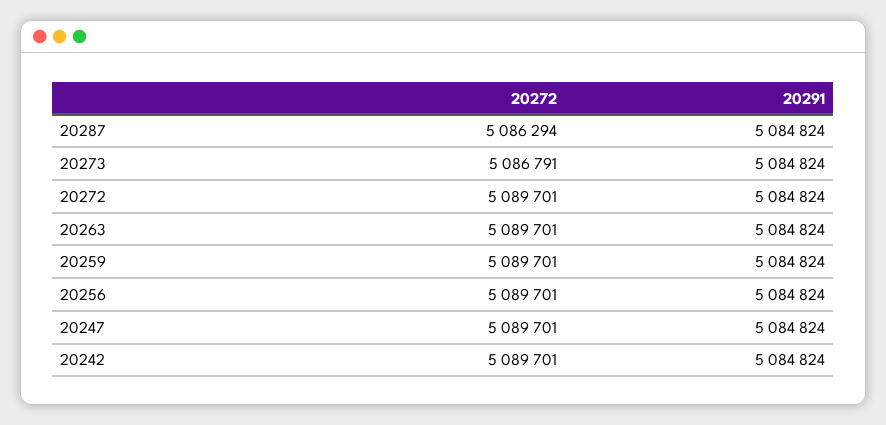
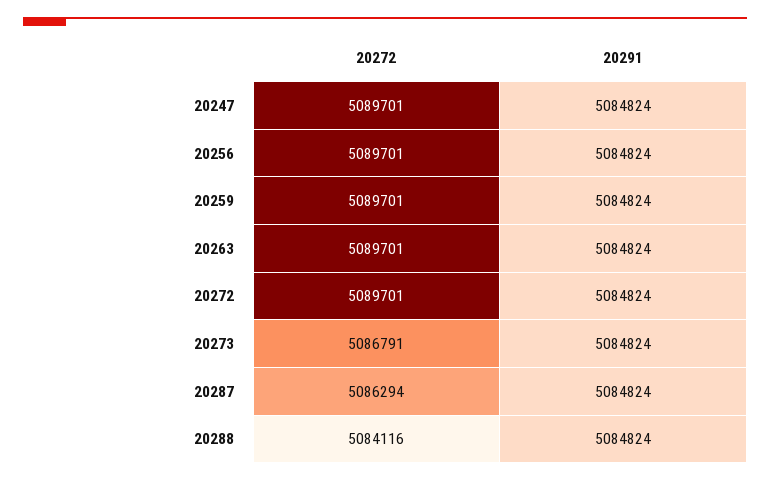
20272, 20242: 5089701 -> none
20291, 20242: 5084824 -> none
20272, 20288: none -> 5084116
20291, 20288: none -> 5084824

